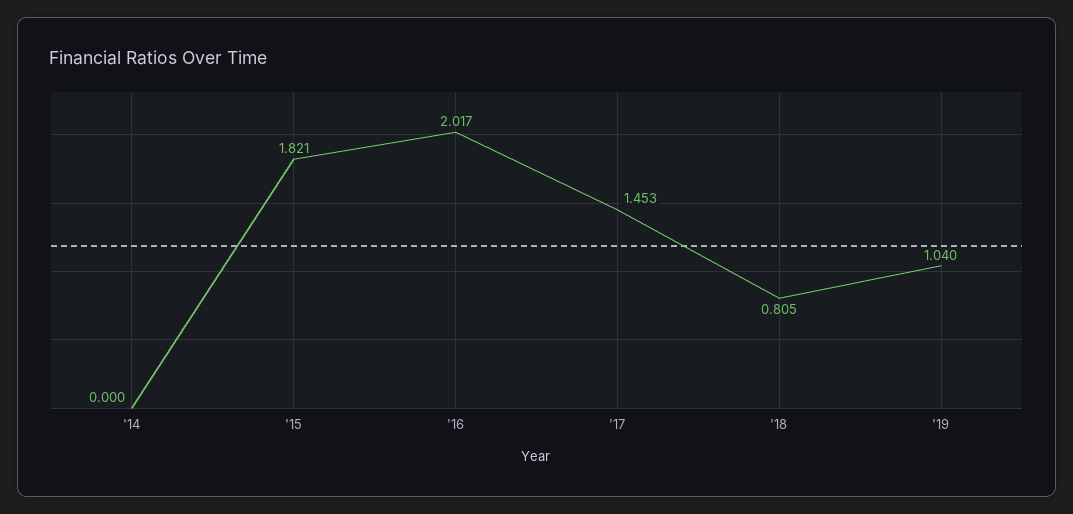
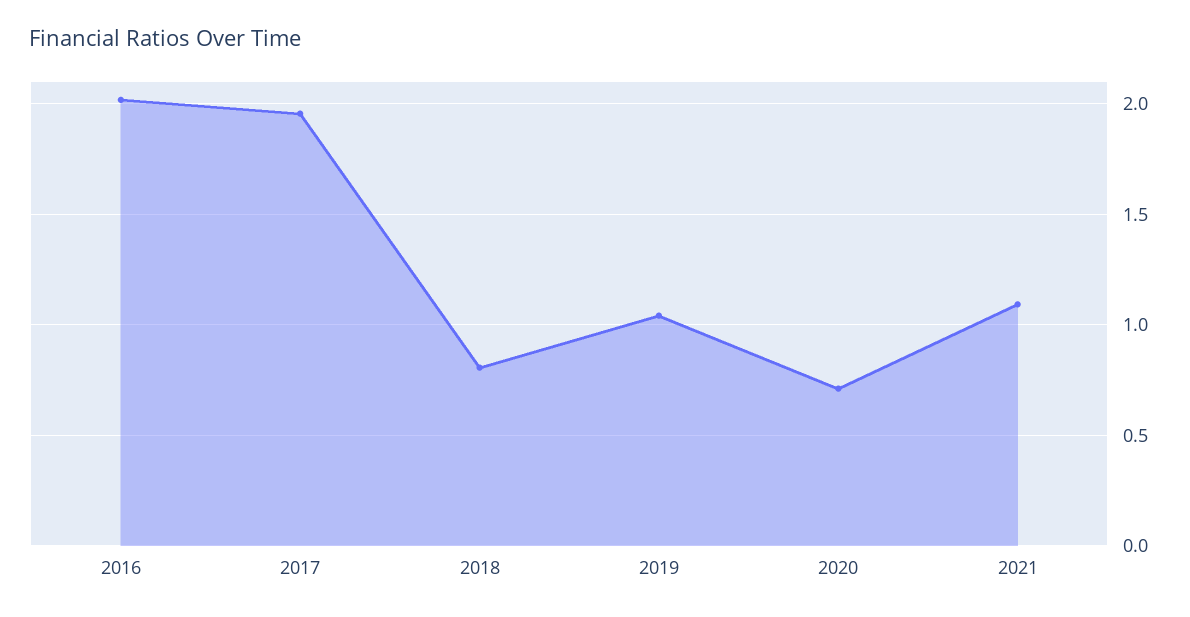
'14: 0 -> none
'15: 1.821 -> none
'17: 1.453 -> 1.95
2020: none -> 0.7
2021: none -> 1.1

